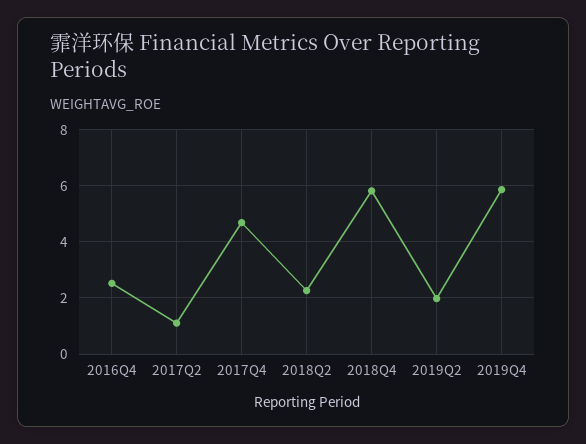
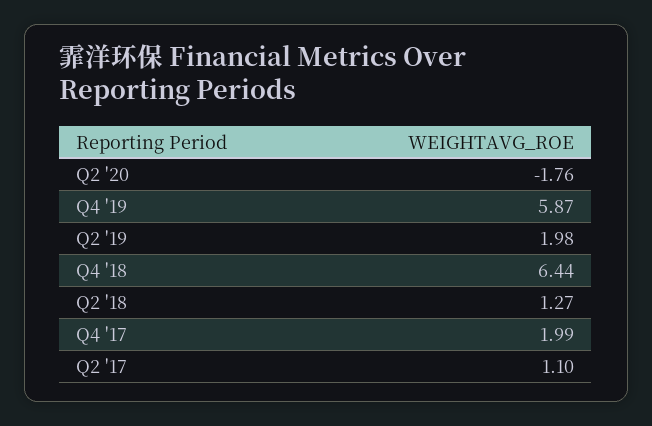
2016Q4: 2.5 -> none
2017Q4: 4.75 -> 1.99
2018Q2: 2.25 -> 1.27
2018Q4: 5.75 -> 6.44
Q2 '20: none -> -1.76

